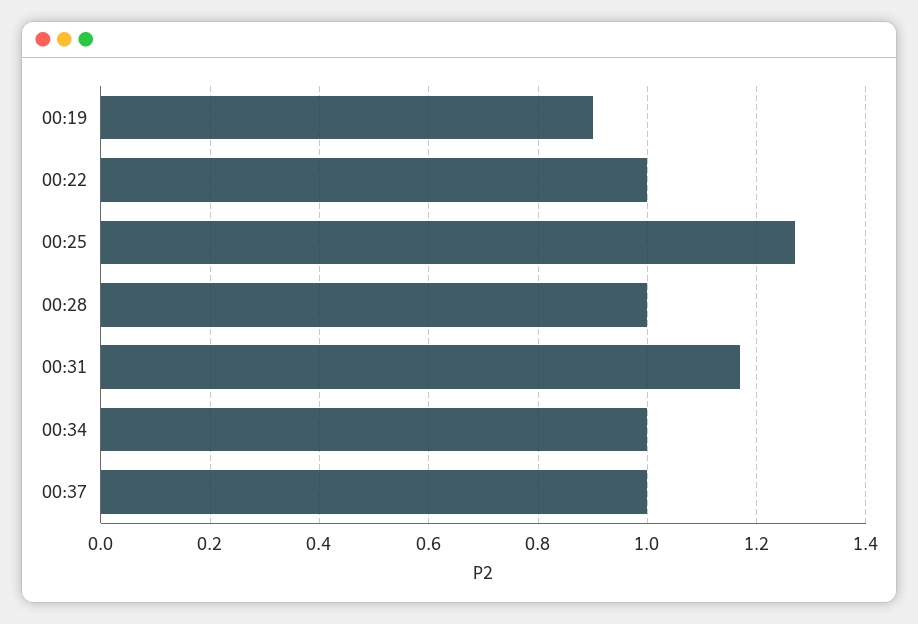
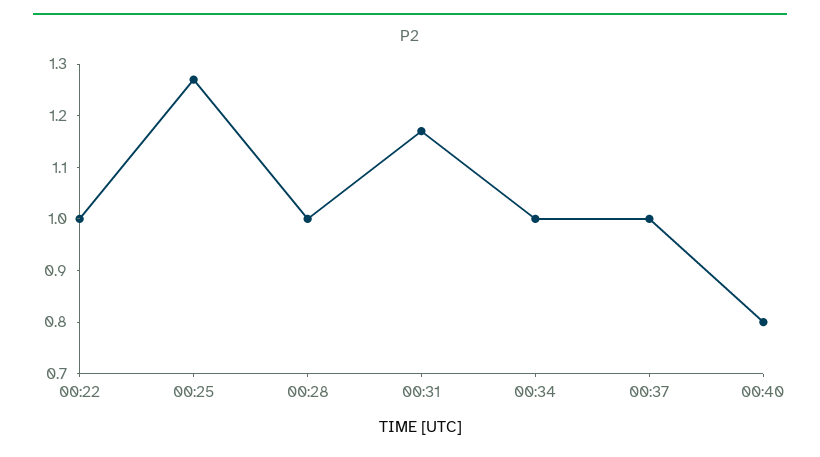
00:19: 0.9 -> none
00:40: none -> 0.8

